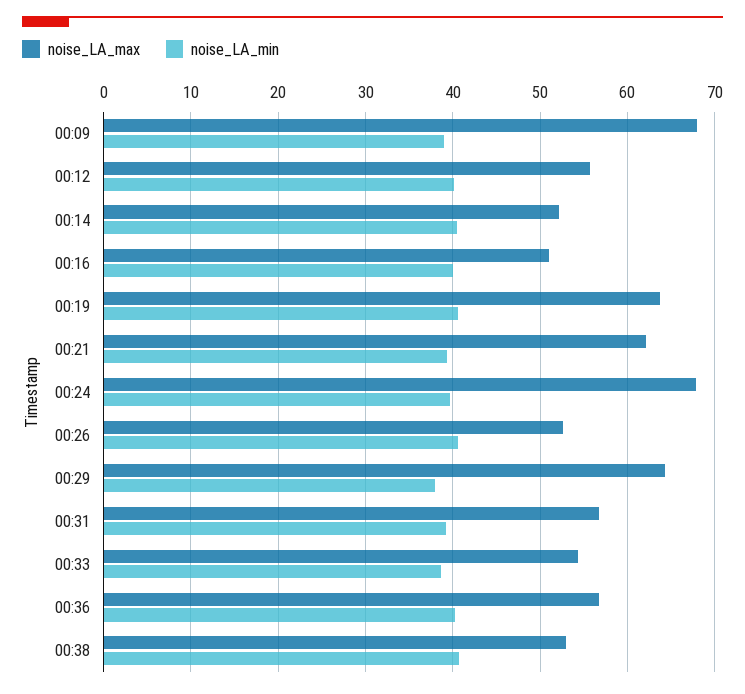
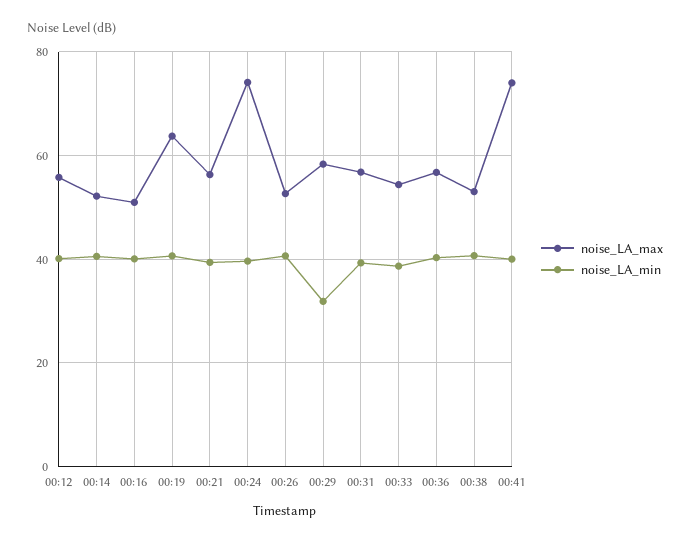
noise_LA_max, 00:09: 68 -> none
noise_LA_min, 00:09: 39 -> none
noise_LA_max, 00:21: 62 -> 56
noise_LA_max, 00:24: 68 -> 74
noise_LA_max, 00:29: 64 -> 58
noise_LA_min, 00:29: 38 -> 32
noise_LA_max, 00:41: none -> 74
noise_LA_min, 00:41: none -> 40

